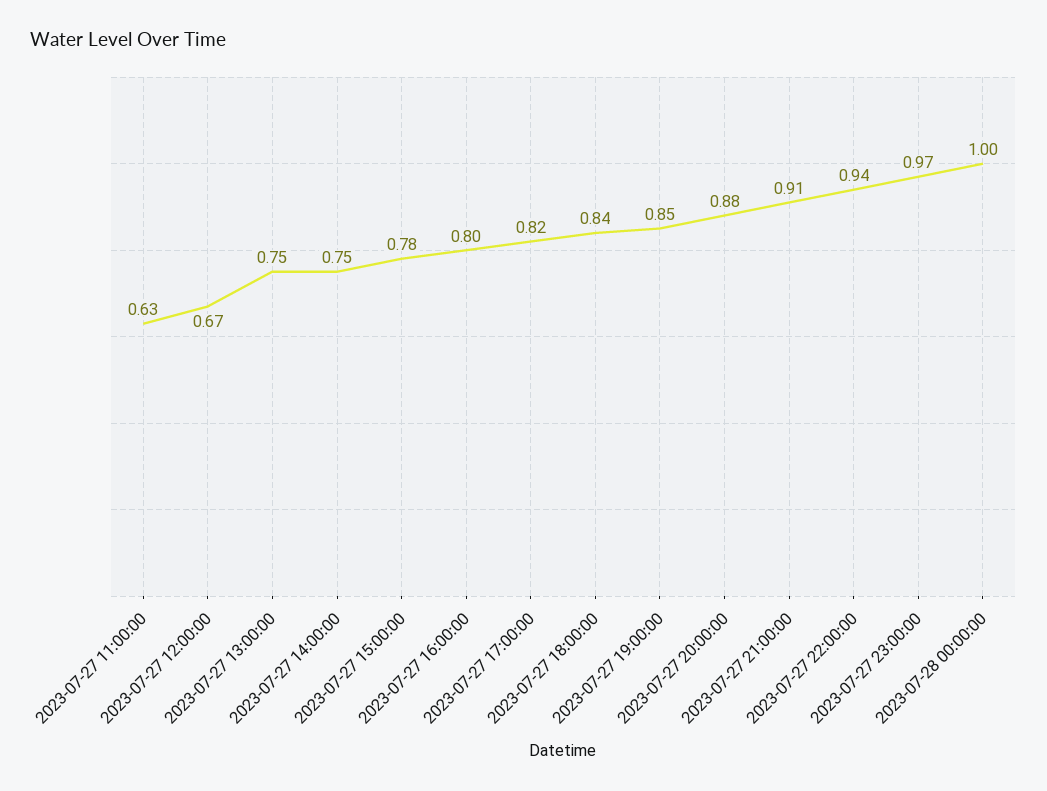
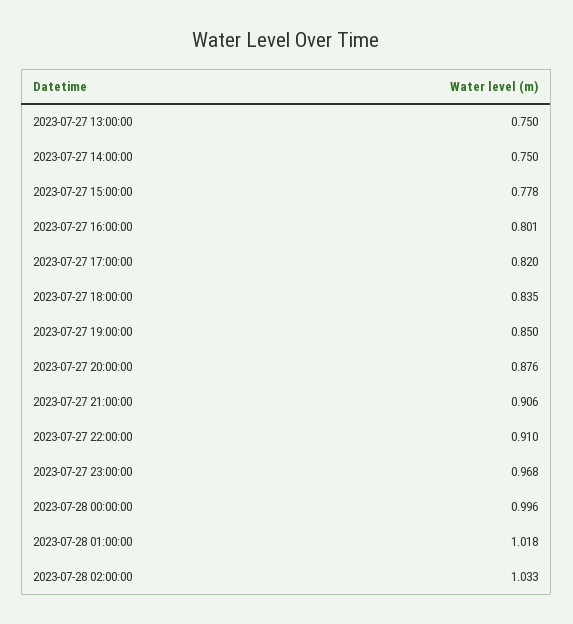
2023-07-27 11:00:00: 0.63 -> none
2023-07-27 12:00:00: 0.67 -> none
2023-07-27 22:00:00: 0.94 -> 0.91
2023-07-28 01:00:00: none -> 1.018
2023-07-28 02:00:00: none -> 1.033

